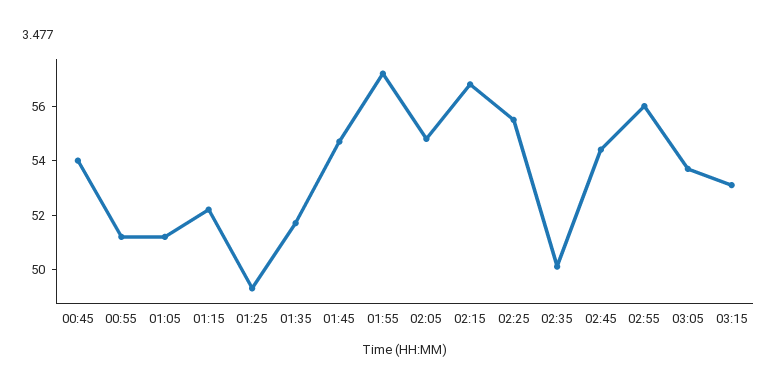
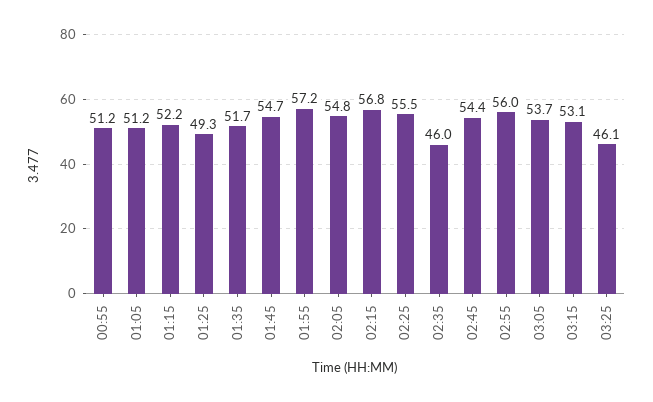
00:45: 54 -> none
02:35: 50 -> 46
03:25: none -> 46.1

